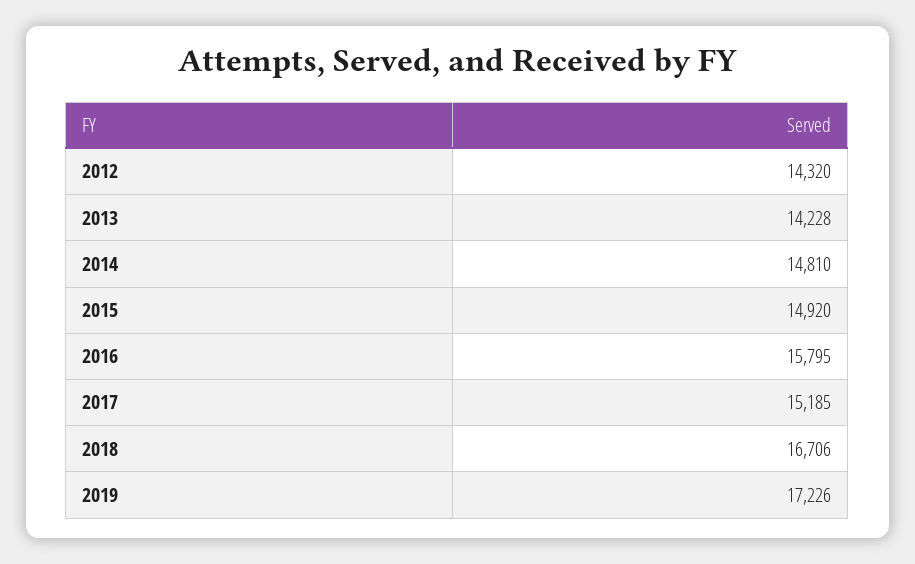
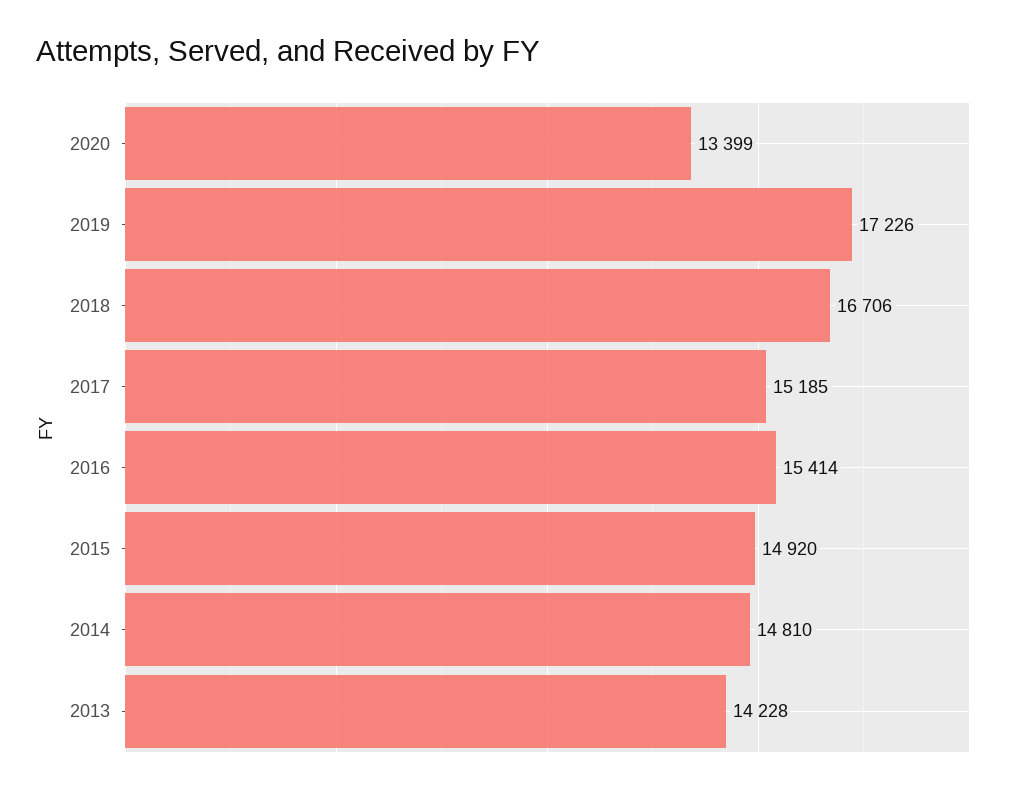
2012: 14320 -> none
2016: 15795 -> 15414
2020: none -> 13399

